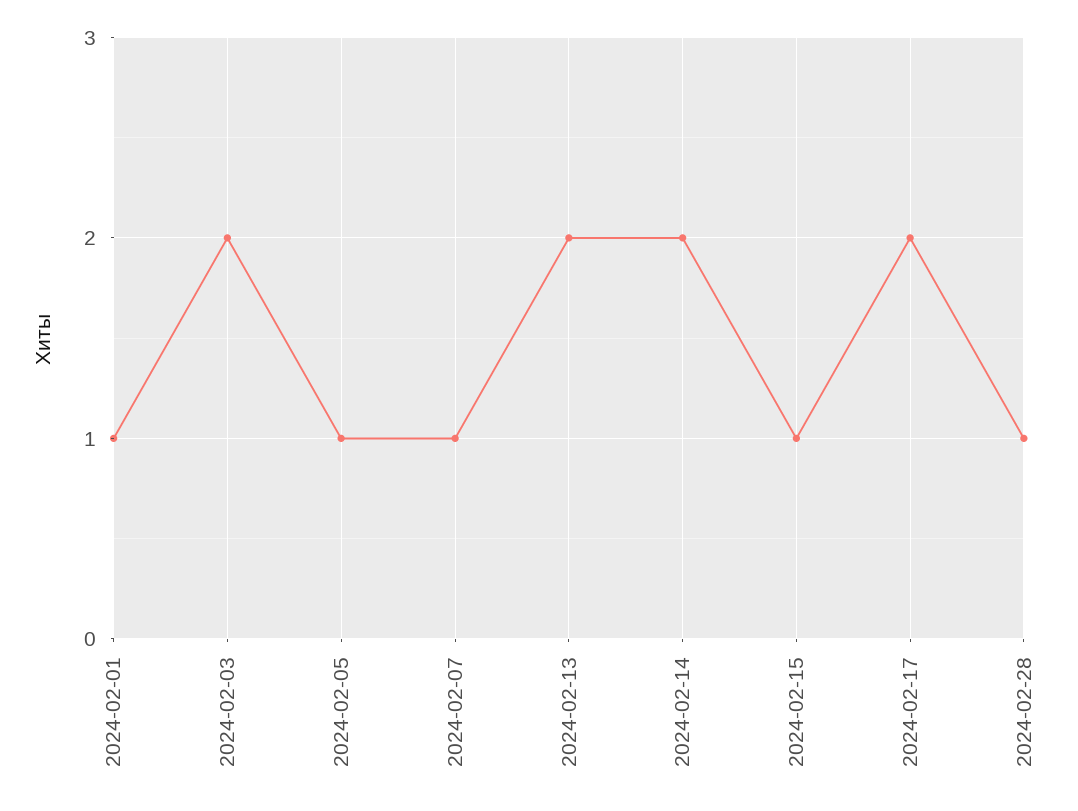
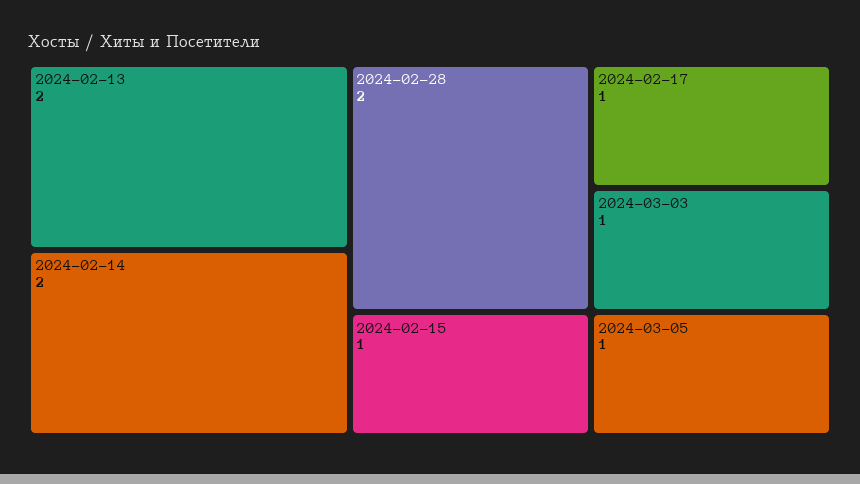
2024-02-01: 1 -> none
2024-02-03: 2 -> none
2024-02-05: 1 -> none
2024-02-07: 1 -> none
2024-02-17: 2 -> 1
2024-02-28: 1 -> 2
2024-03-03: none -> 1
2024-03-05: none -> 1

